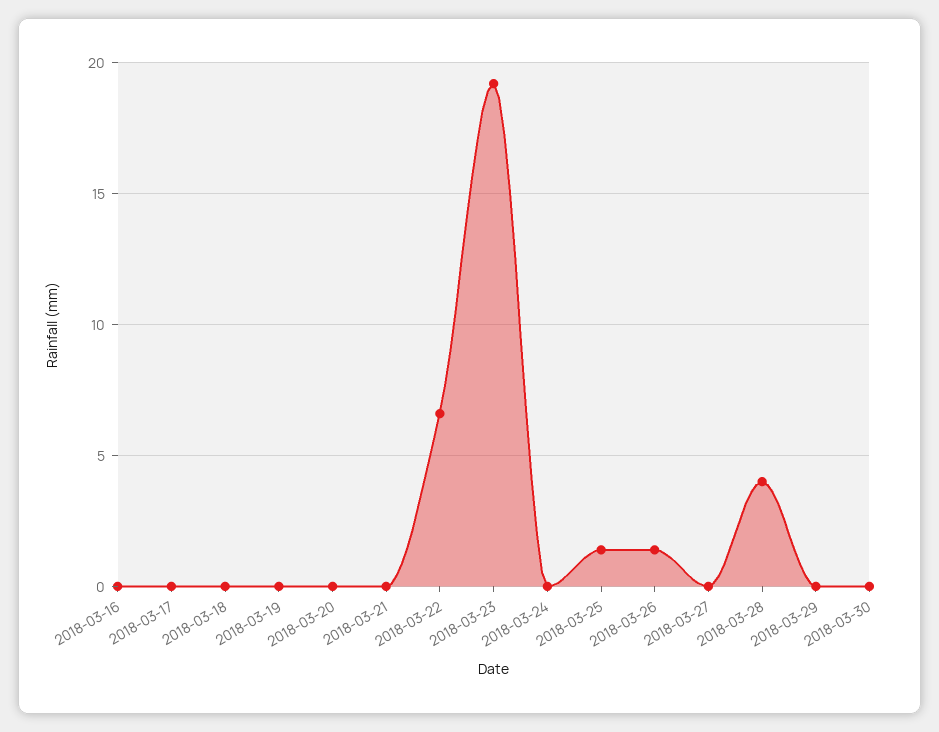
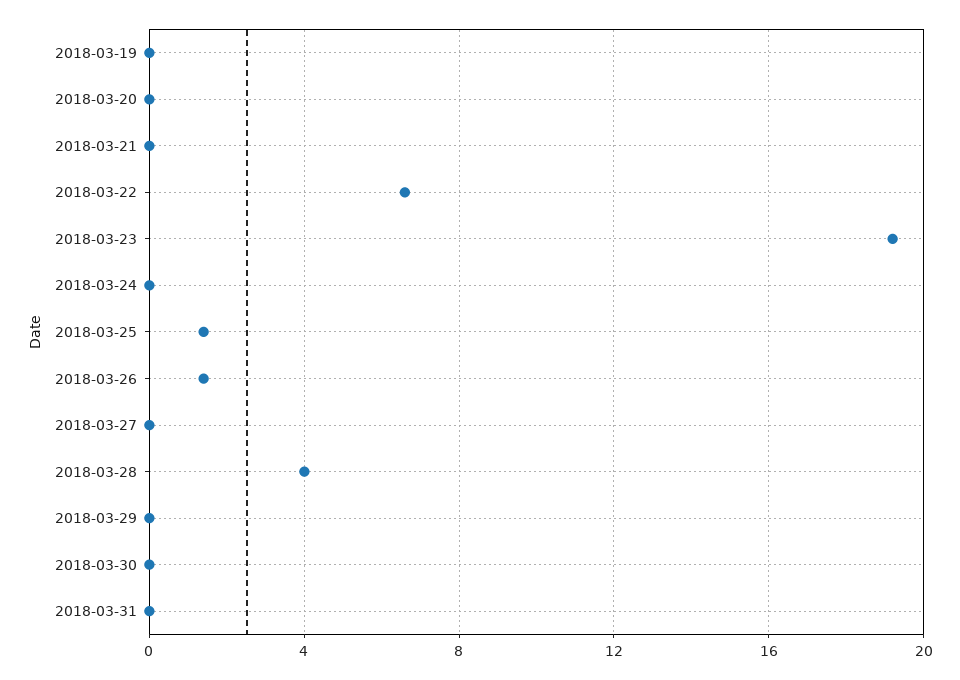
2018-03-16: 0 -> none
2018-03-17: 0 -> none
2018-03-18: 0 -> none
2018-03-31: none -> 0

